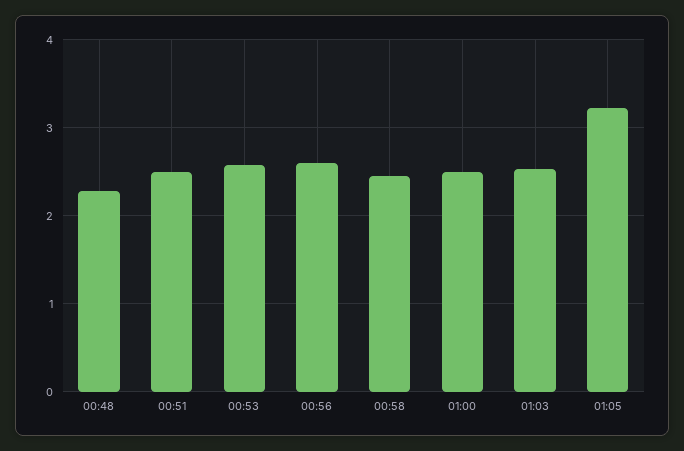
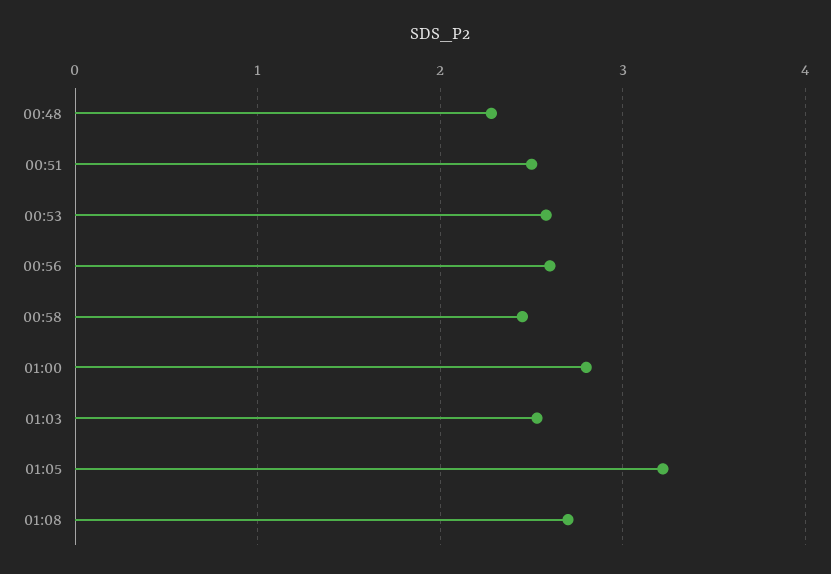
01:00: 2.5 -> 2.8
01:08: none -> 2.7

